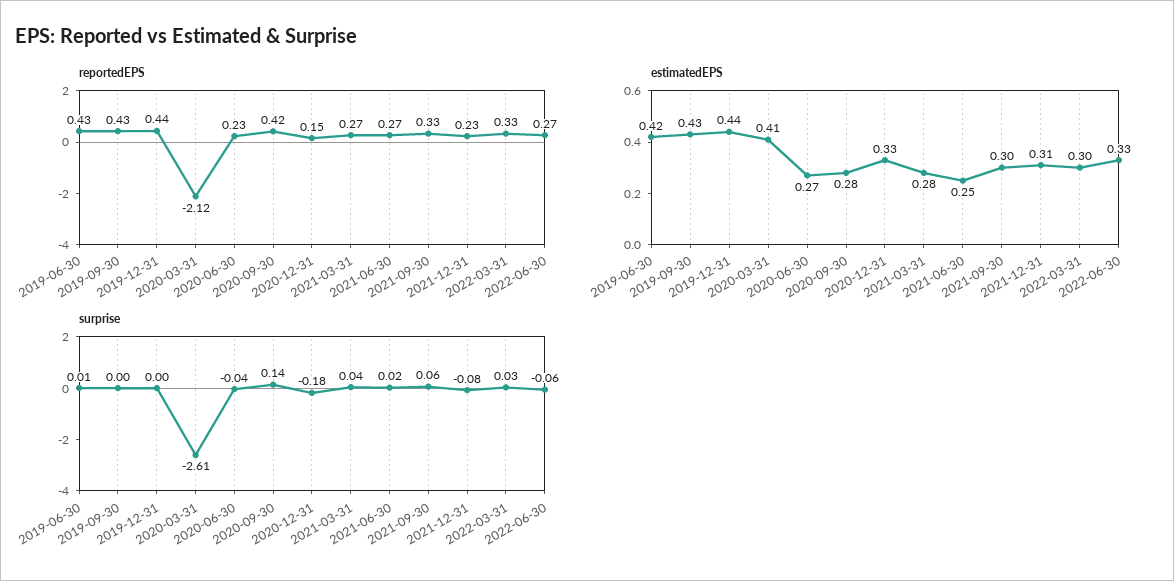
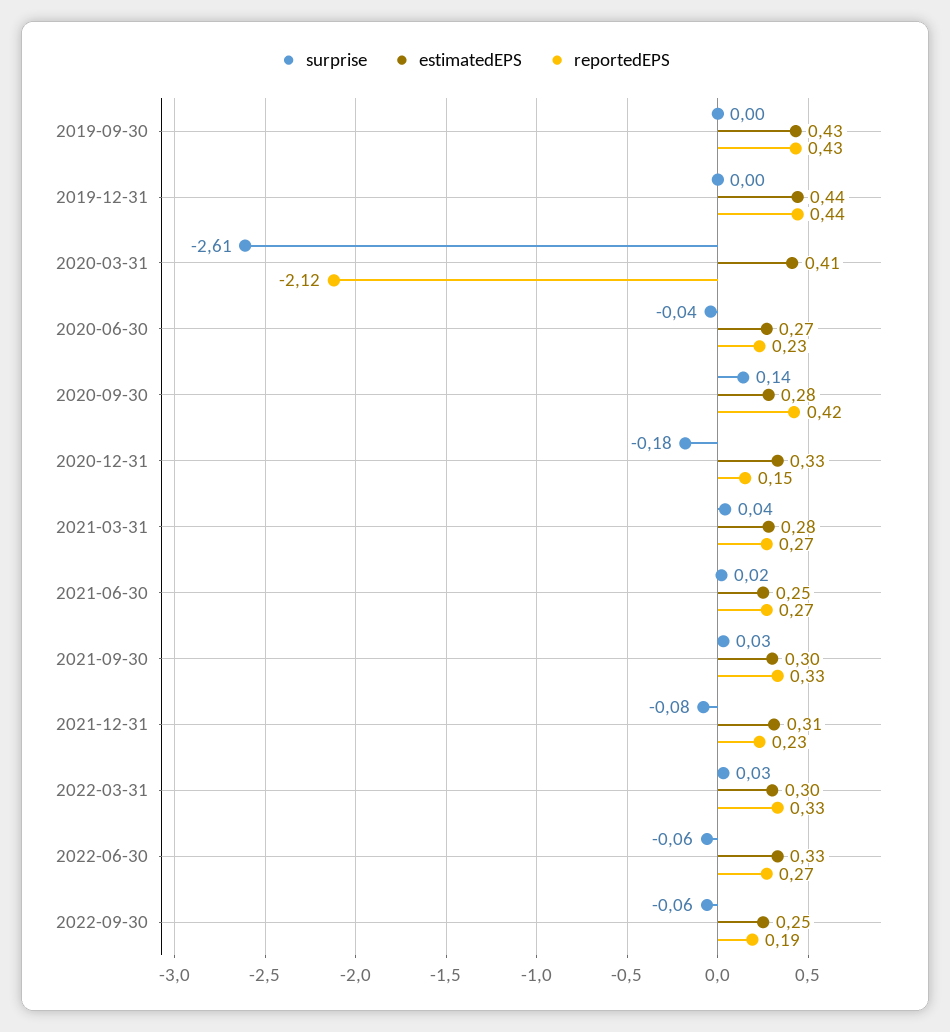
reportedEPS, 2019-06-30: 0.43 -> none
estimatedEPS, 2019-06-30: 0.42 -> none
surprise, 2019-06-30: 0.01 -> none
surprise, 2021-09-30: 0.06 -> 0.03
surprise, 2022-09-30: none -> -0.06
estimatedEPS, 2022-09-30: none -> 0.25
reportedEPS, 2022-09-30: none -> 0.19

